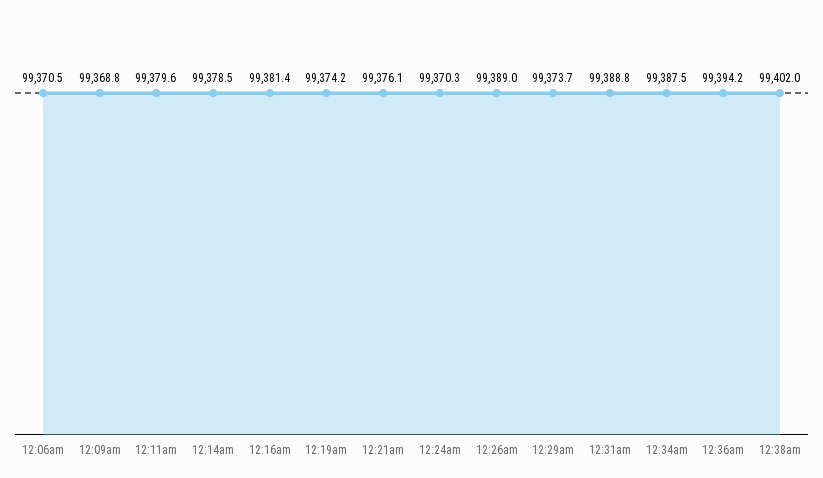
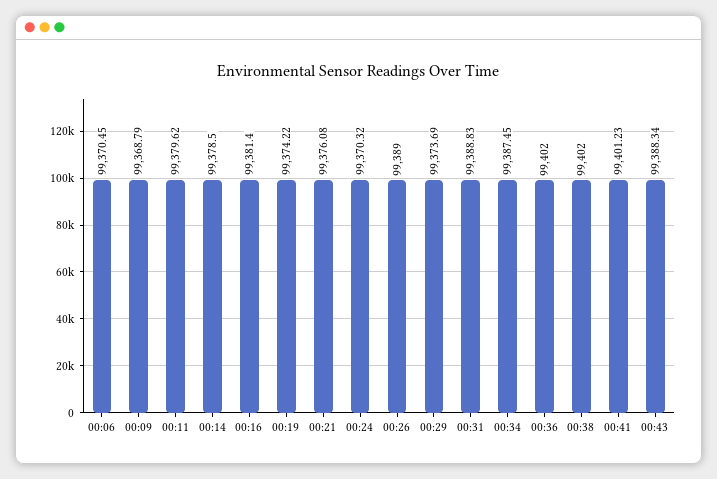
12:36am: 99394.2 -> 99402
00:41: none -> 99401.23
00:43: none -> 99388.34

